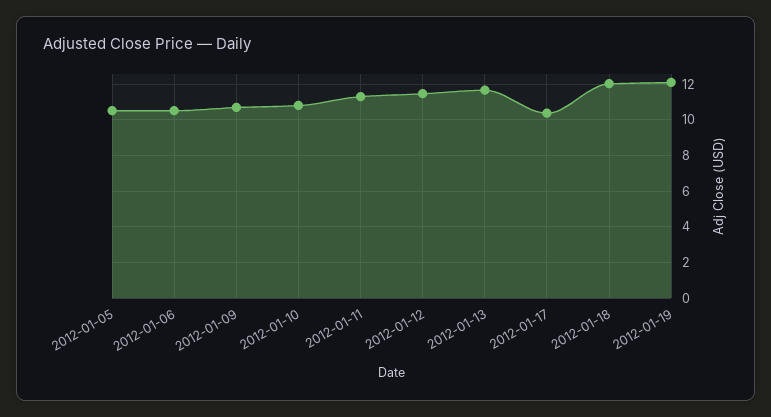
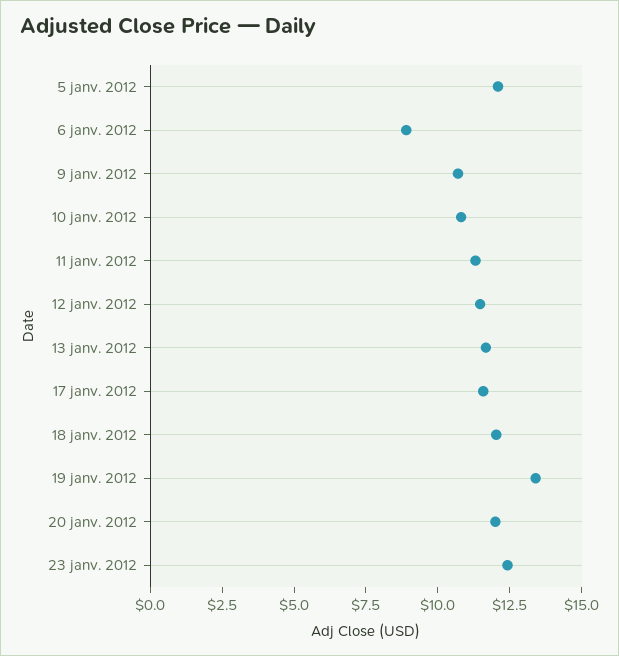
2012-01-05: 10.5 -> 12
2012-01-06: 10.5 -> 9
2012-01-17: 10.5 -> 11.5
2012-01-19: 12 -> 13.5
20 janv. 2012: none -> 12
23 janv. 2012: none -> 12.5

